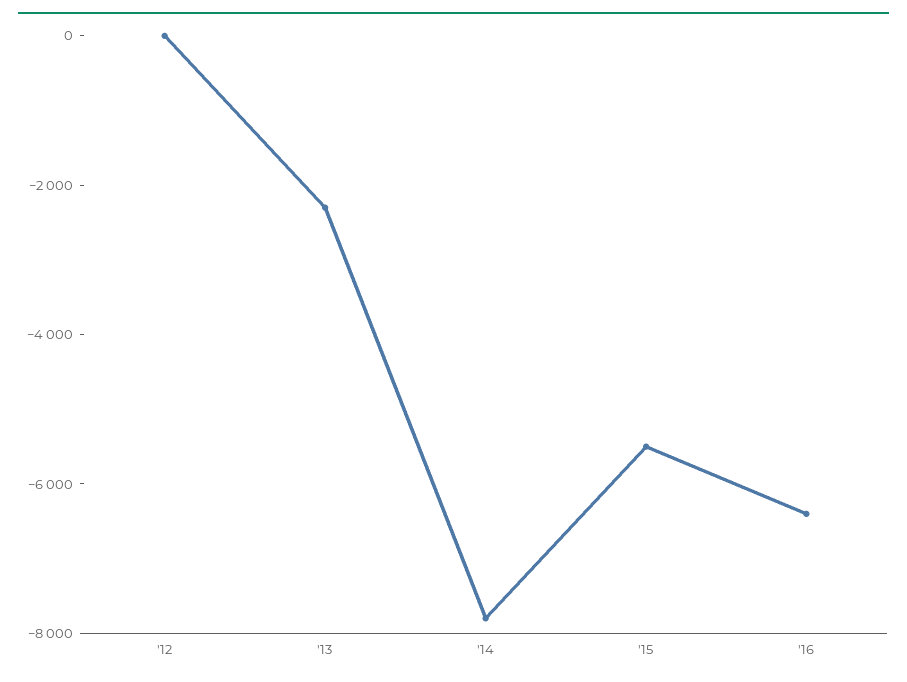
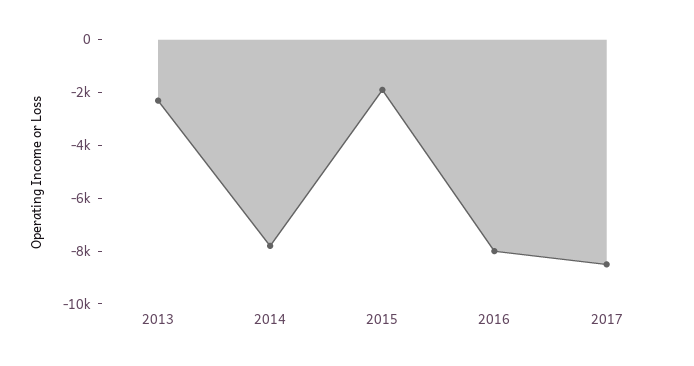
'12: 0 -> none
'15: -5500 -> -2000
'16: -6500 -> -8000
2017: none -> -8500

